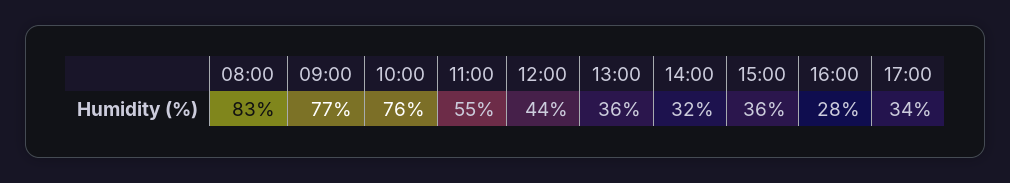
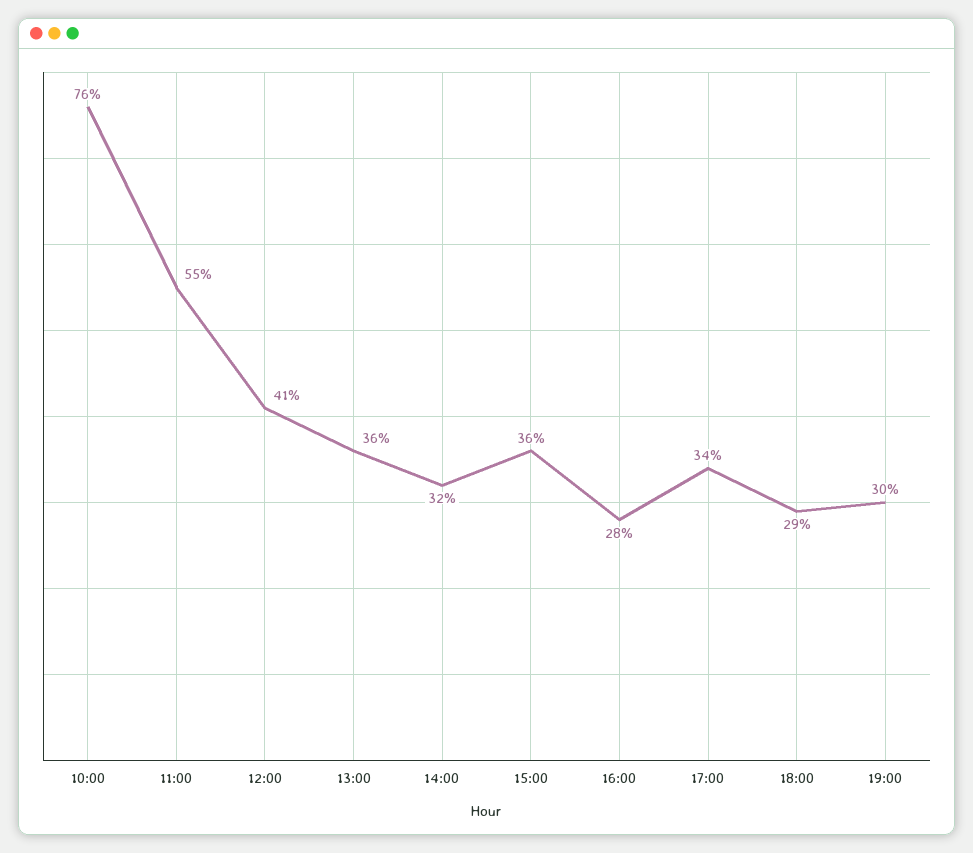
08:00: 83 -> none
09:00: 77 -> none
12:00: 44 -> 41
18:00: none -> 29
19:00: none -> 30

